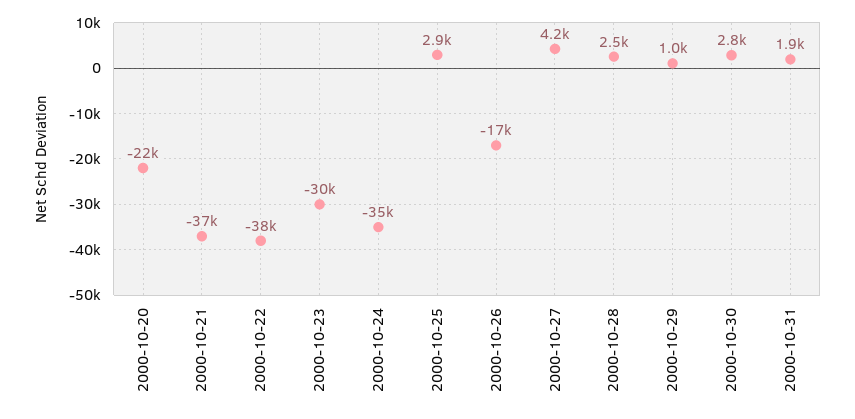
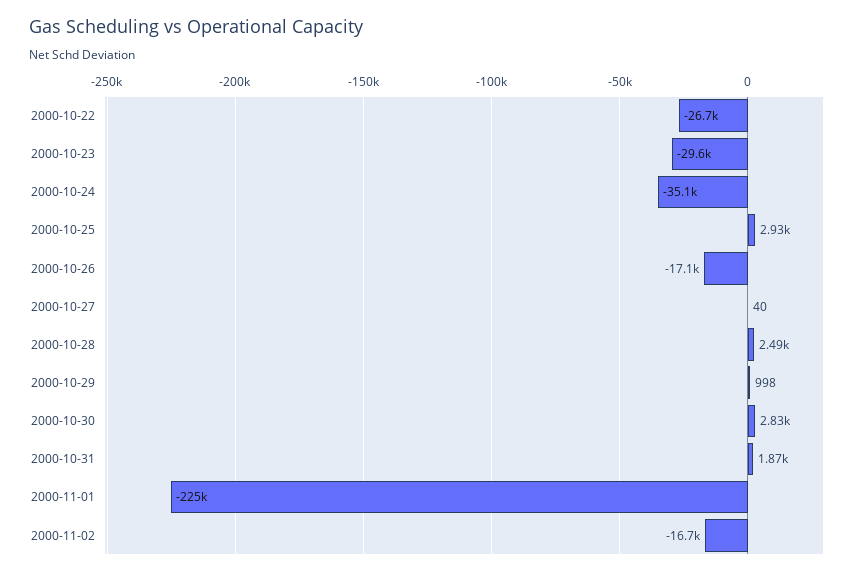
2000-10-20: -22000 -> none
2000-10-21: -37000 -> none
2000-10-22: -38000 -> -26700
2000-10-27: 4200 -> 40
2000-11-01: none -> -225000
2000-11-02: none -> -16700

